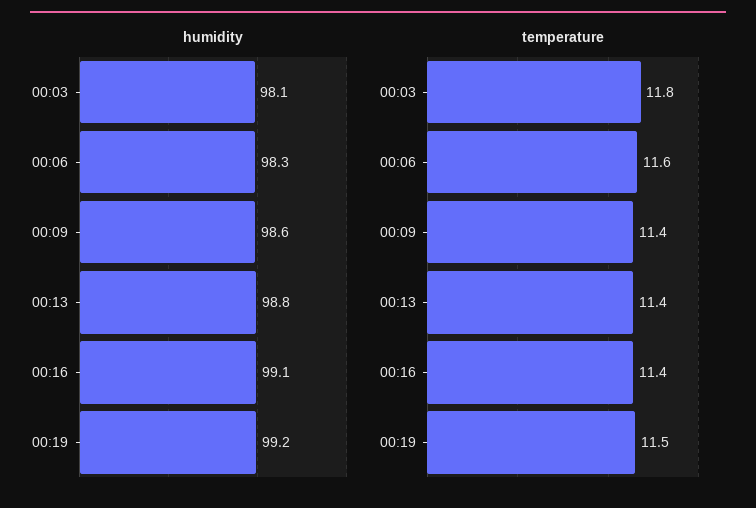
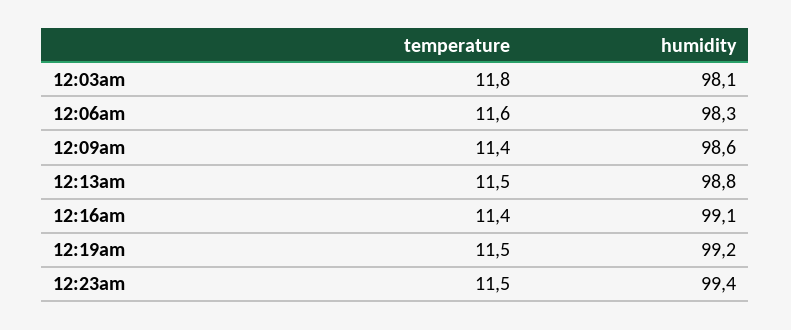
temperature, 00:13: 11.4 -> 11.5
temperature, 12:23am: none -> 11.5
humidity, 12:23am: none -> 99.4

